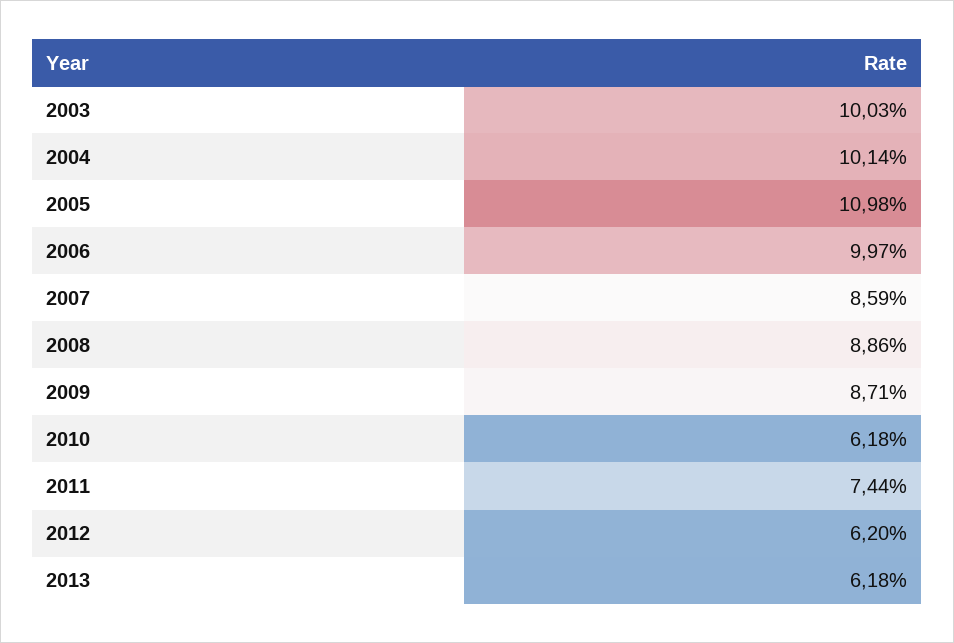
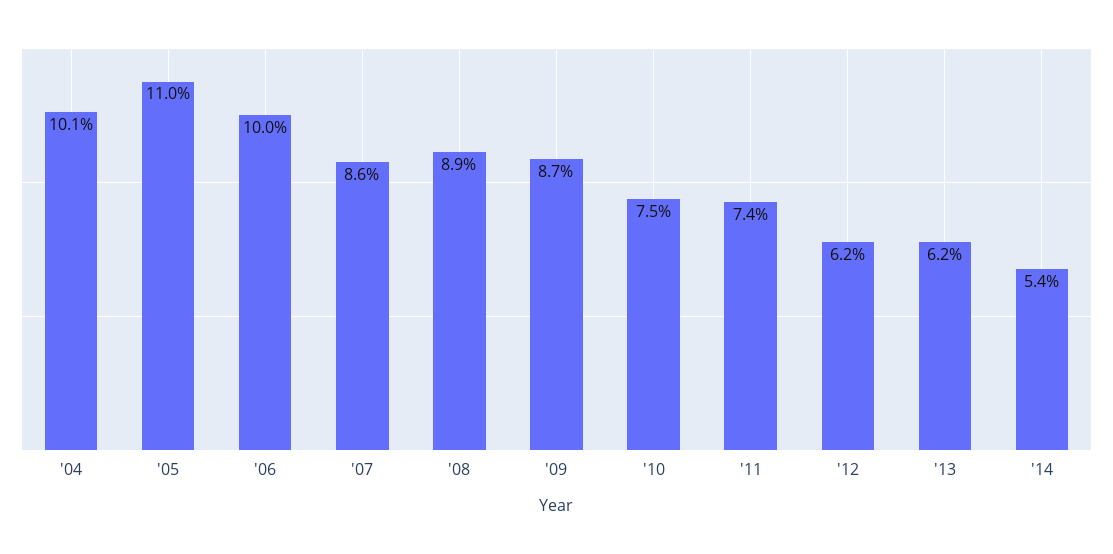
2003: 10.03 -> none
2010: 6.18 -> 7.5
'14: none -> 5.4

